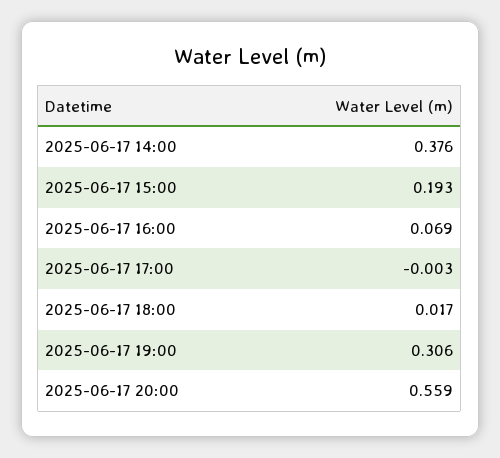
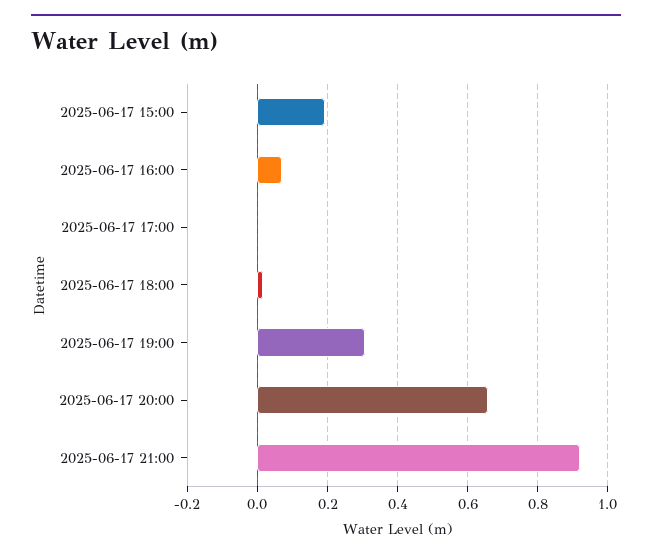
2025-06-17 14:00: 0.376 -> none
2025-06-17 20:00: 0.559 -> 0.66
2025-06-17 21:00: none -> 0.92

